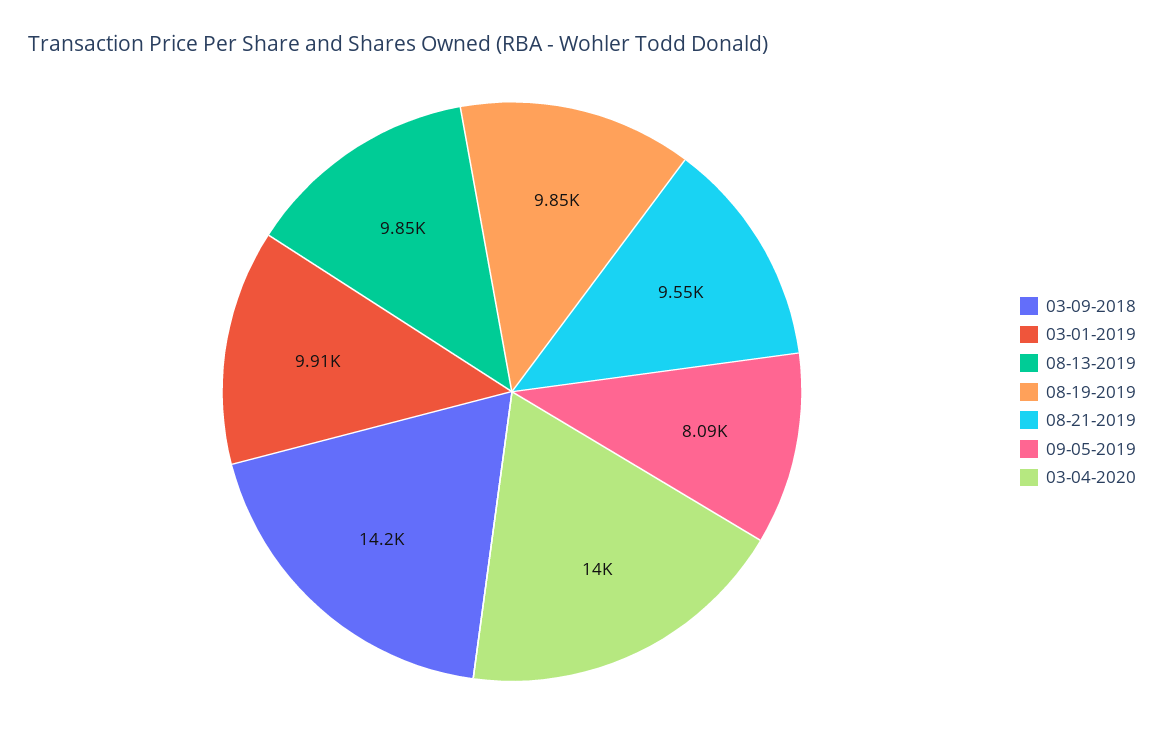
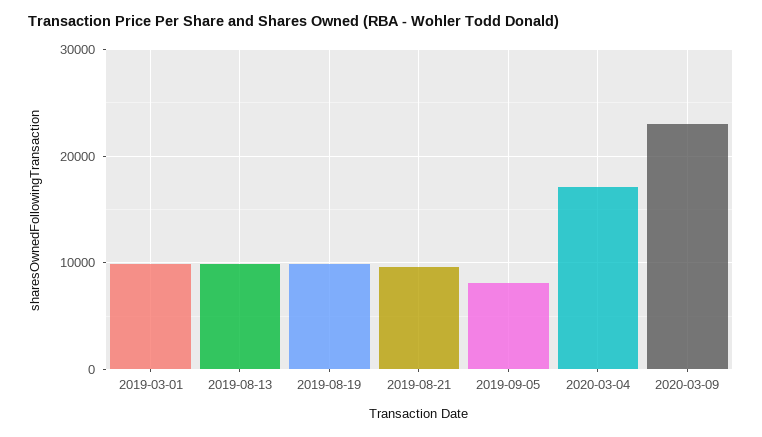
03-09-2018: 14200 -> none
03-04-2020: 14000 -> 17000
2020-03-09: none -> 23000

